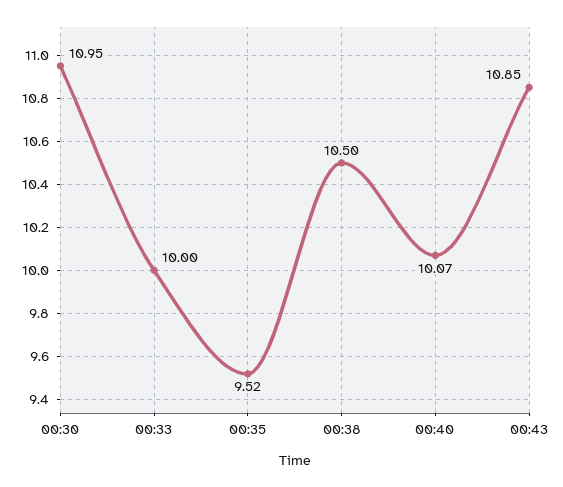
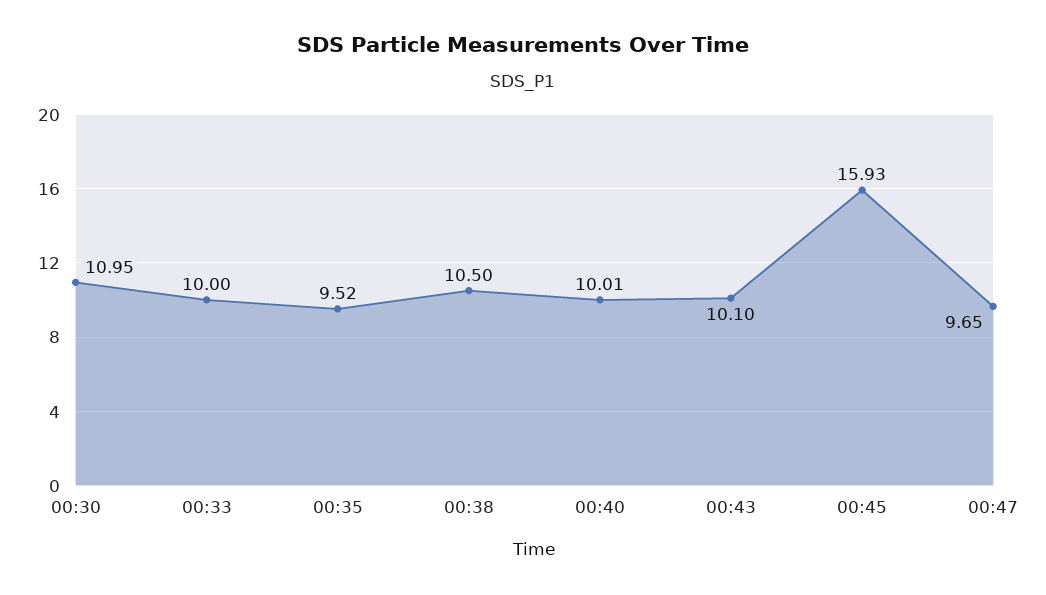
00:40: 10.07 -> 10.01
00:43: 10.85 -> 10.1
00:45: none -> 15.93
00:47: none -> 9.65

